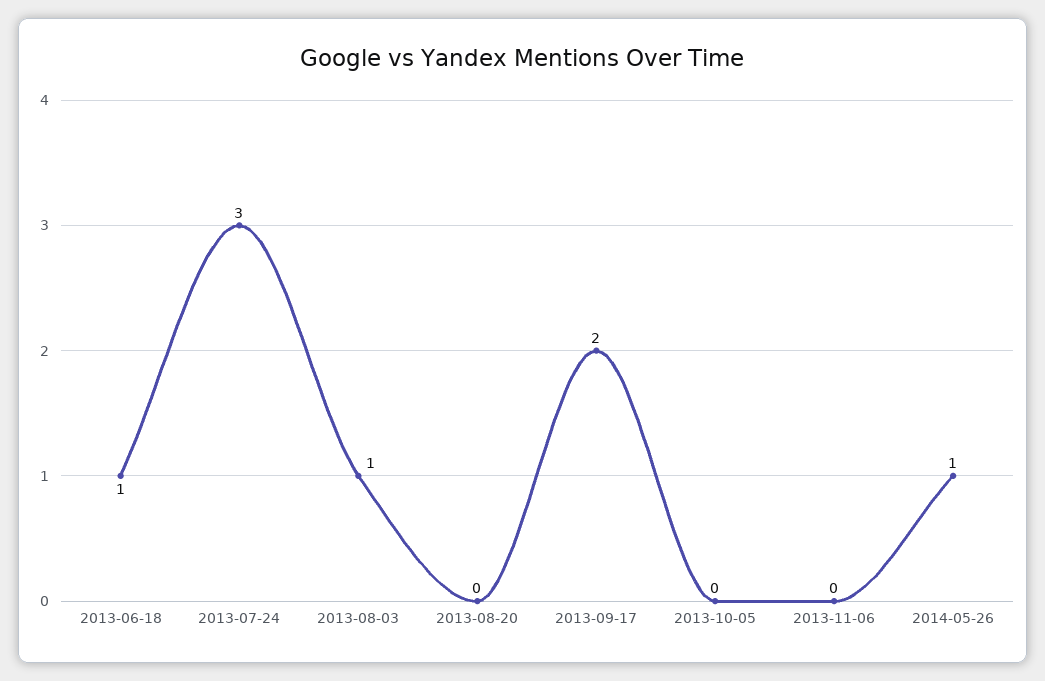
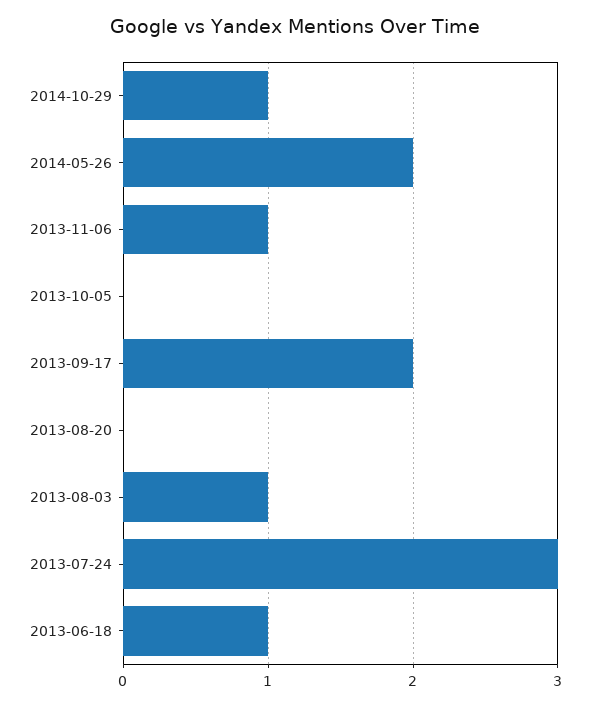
2013-11-06: 0 -> 1
2014-05-26: 1 -> 2
2014-10-29: none -> 1

